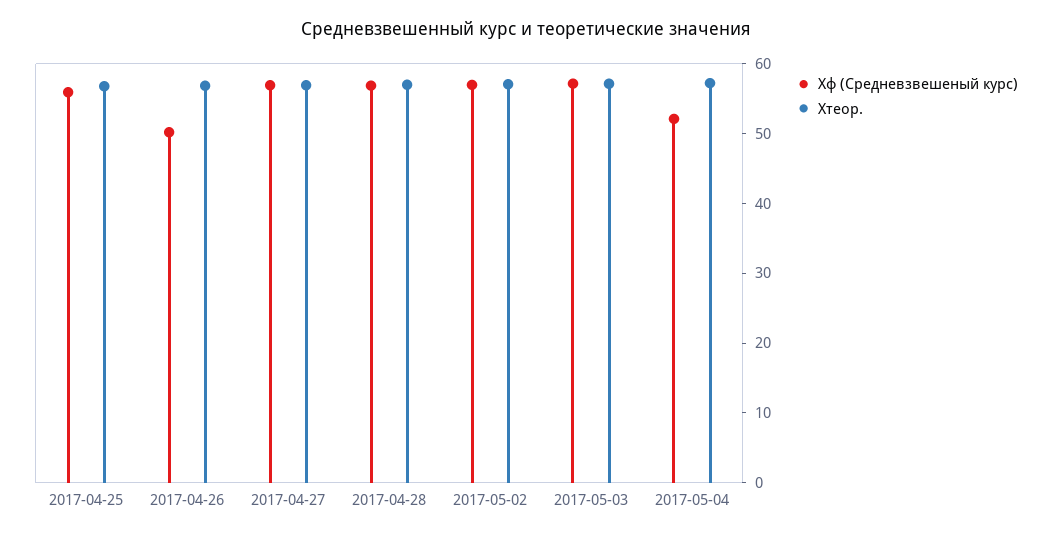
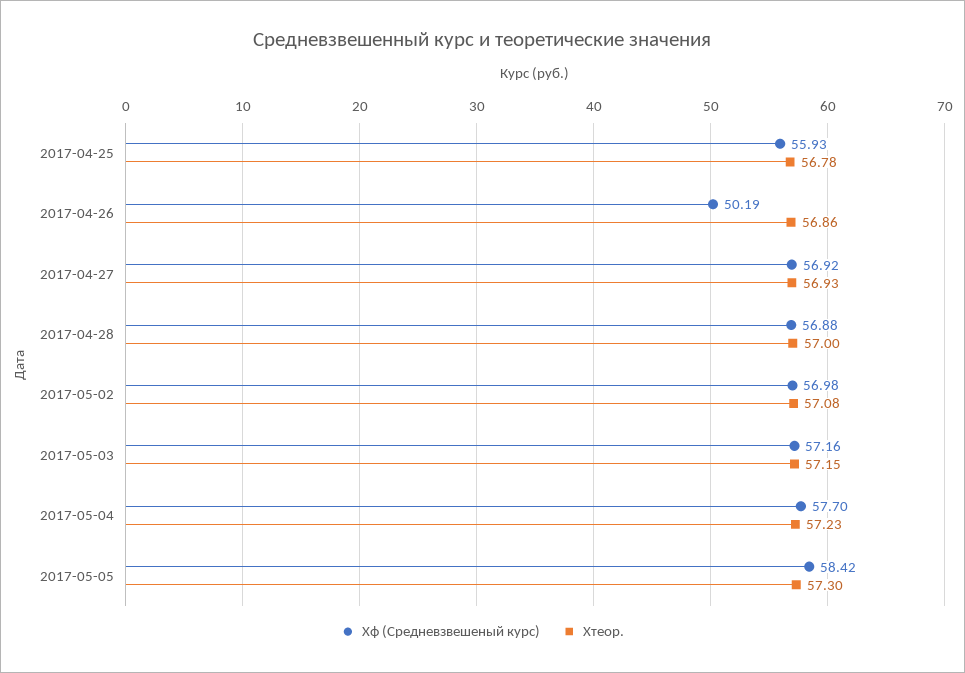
Xф (Средневзвешеный курс), 2017-05-04: 52 -> 57.7
Xф (Средневзвешеный курс), 2017-05-05: none -> 58.42
Xтеор., 2017-05-05: none -> 57.3

